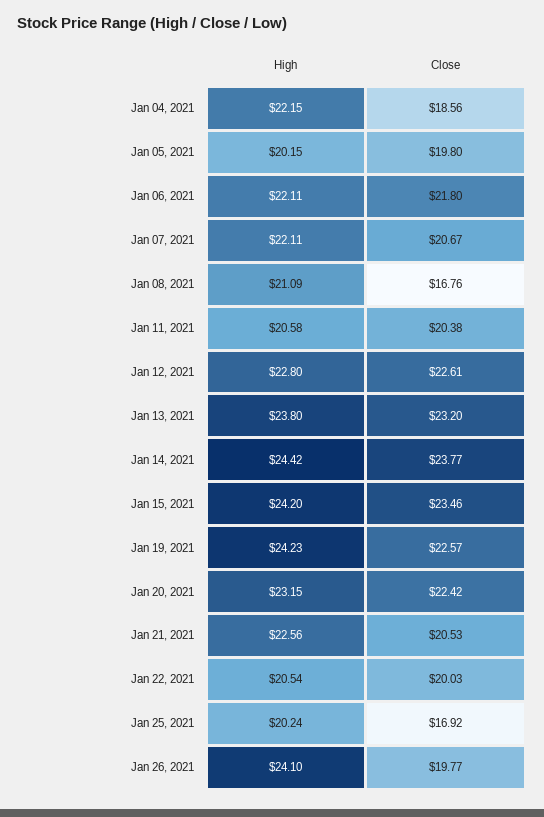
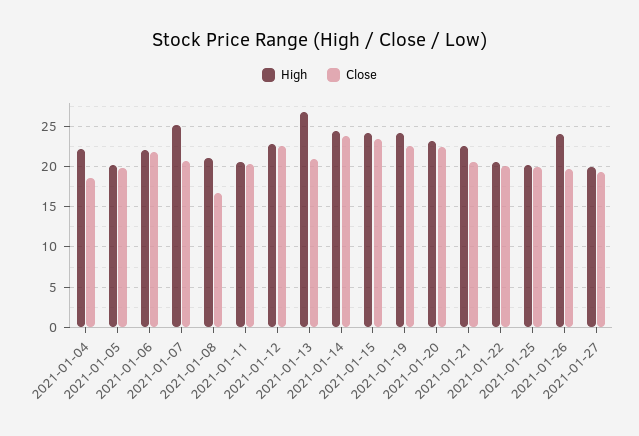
High, Jan 07, 2021: 22.11 -> 25
High, Jan 13, 2021: 23.8 -> 27
Close, Jan 13, 2021: 23.2 -> 21
Close, Jan 25, 2021: 16.92 -> 20
High, 2021-01-27: none -> 20
Close, 2021-01-27: none -> 19

